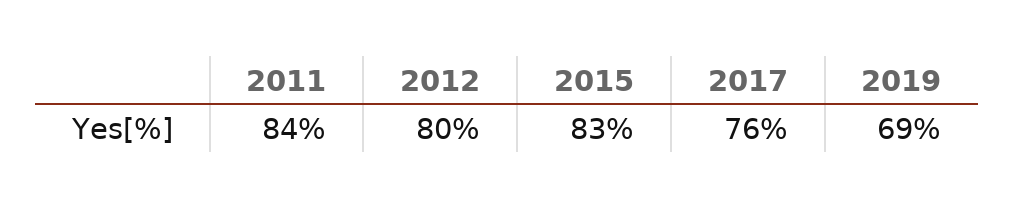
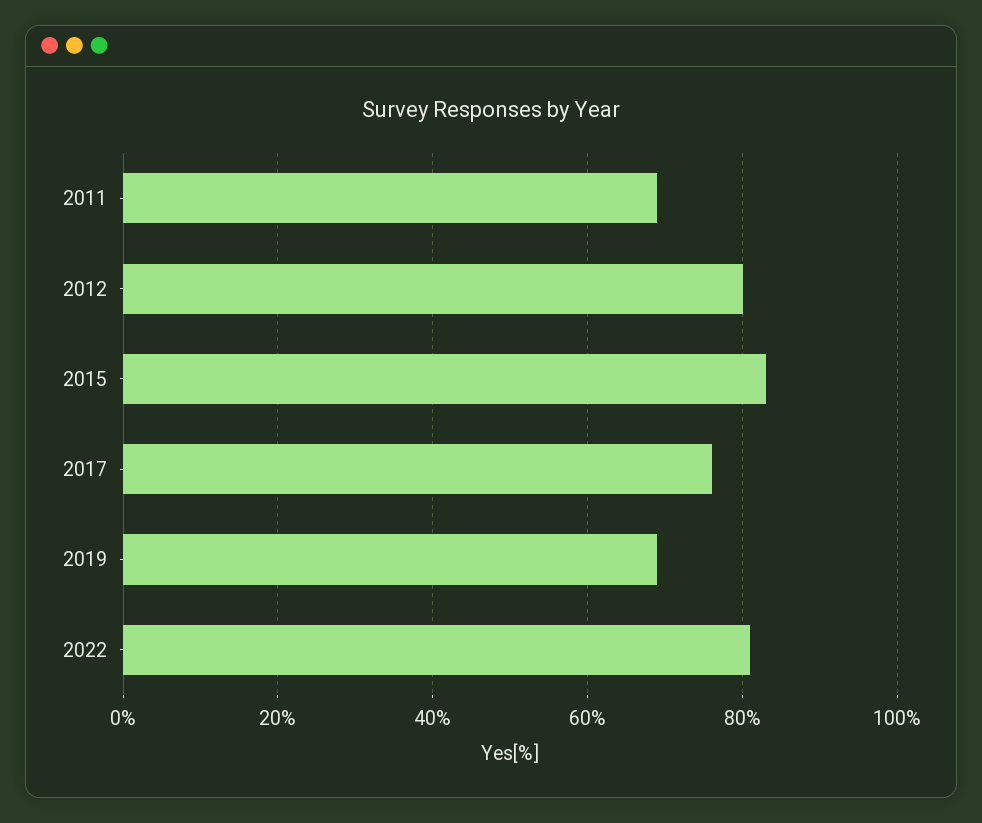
2011: 84 -> 70
2022: none -> 80

